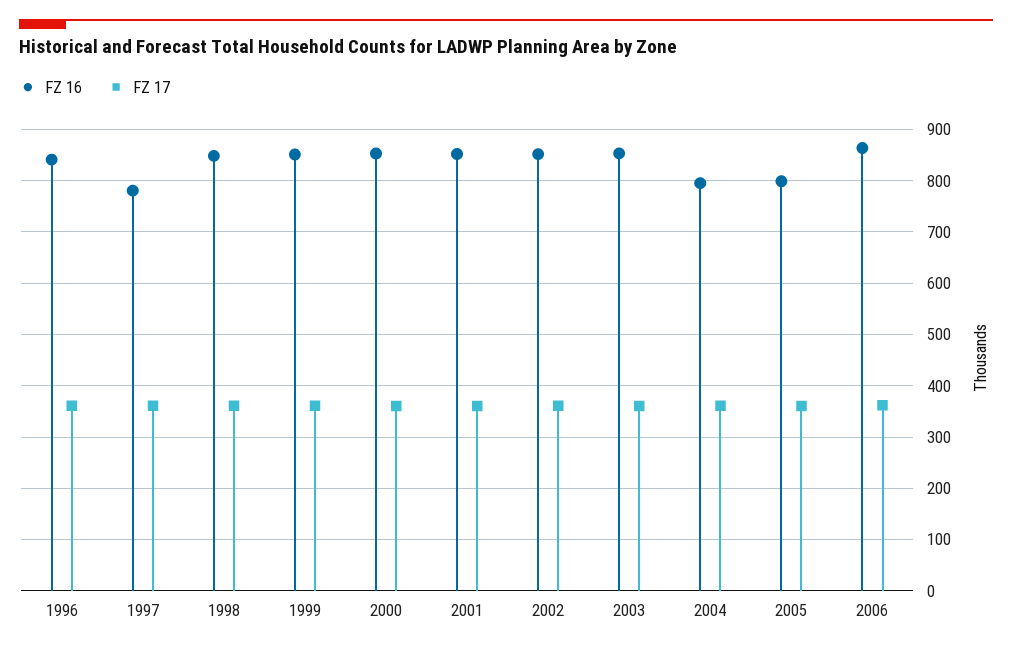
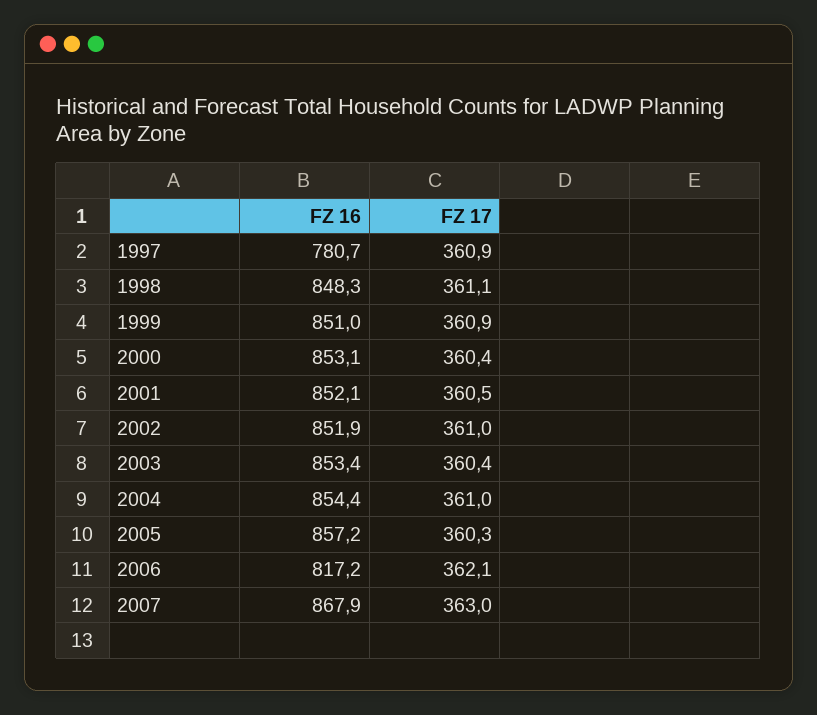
FZ 16, 1996: 840 -> none
FZ 17, 1996: 360 -> none
FZ 16, 2004: 800 -> 854.4
FZ 16, 2005: 800 -> 857.2
FZ 16, 2006: 860 -> 817.2
FZ 16, 2007: none -> 867.9
FZ 17, 2007: none -> 363

